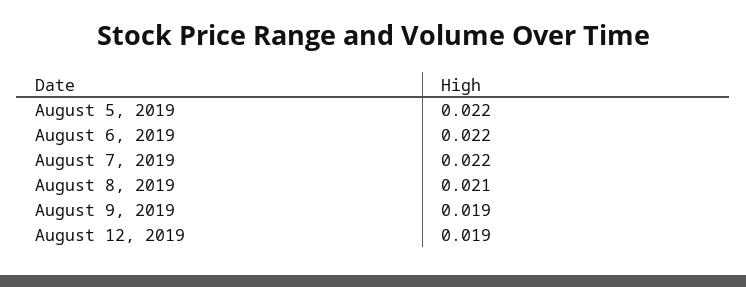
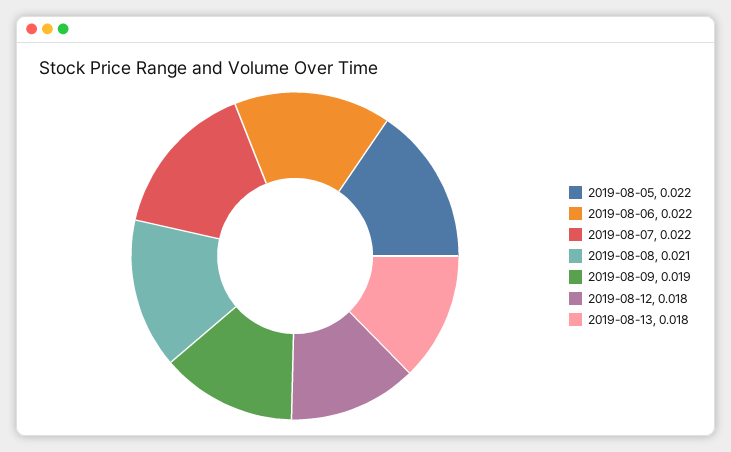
August 12, 2019: 0.019 -> 0.018
2019-08-13: none -> 0.018

